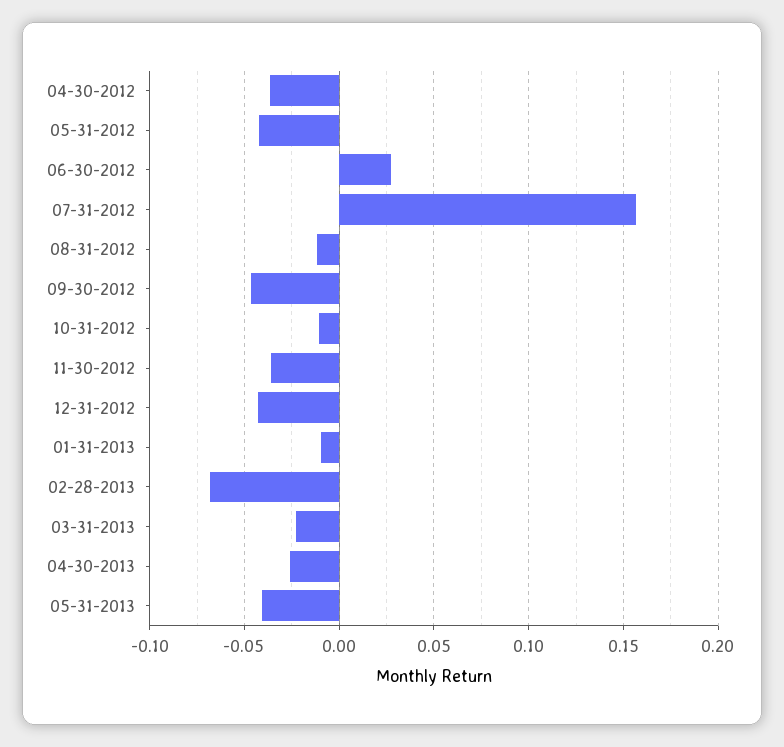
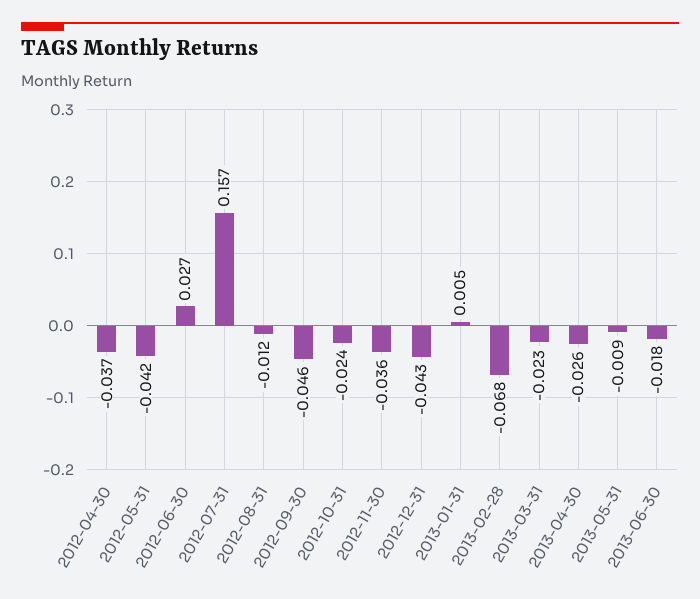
10-31-2012: -0.01 -> -0.024
01-31-2013: -0.01 -> 0.005
05-31-2013: -0.04 -> -0.009
2013-06-30: none -> -0.018

